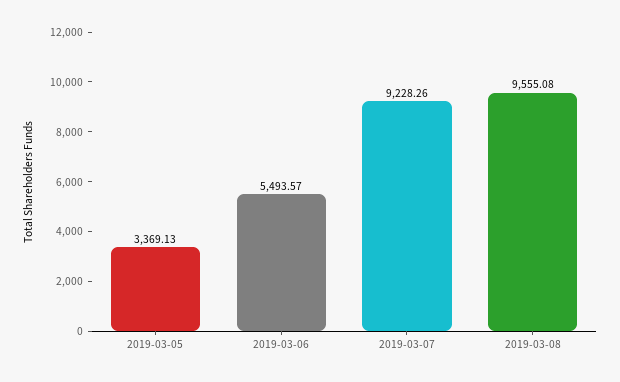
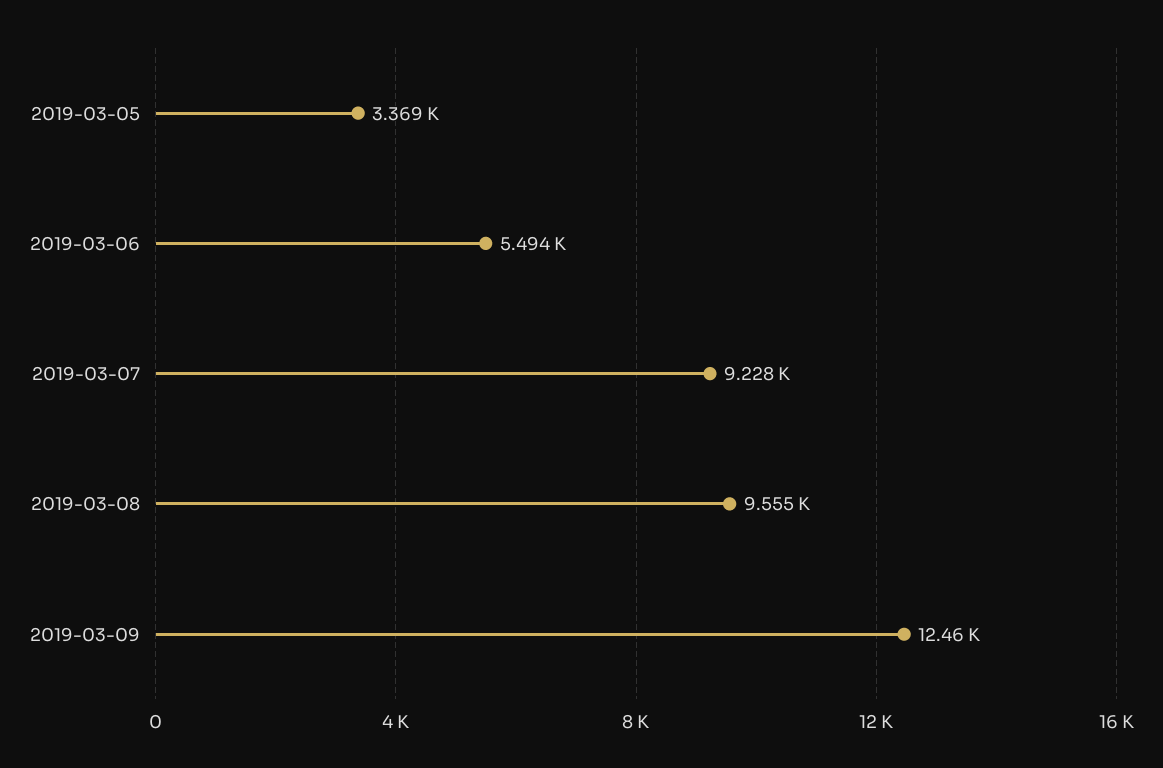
2019-03-09: none -> 12460

